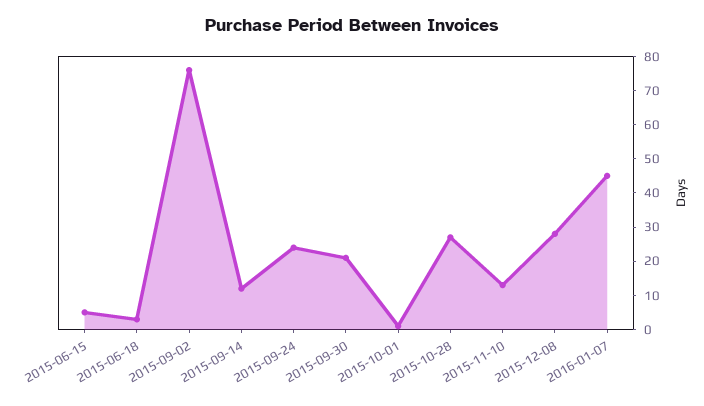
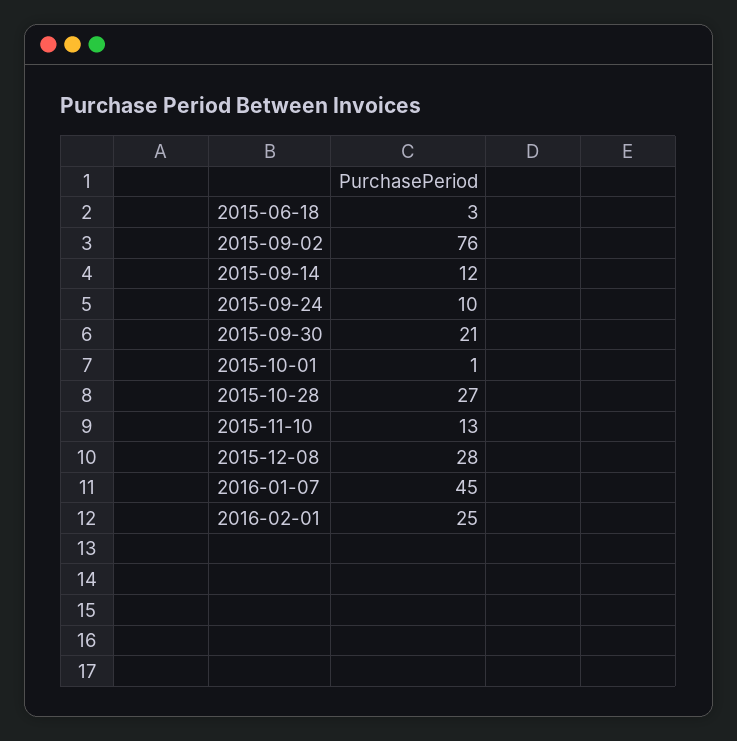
2015-06-15: 5 -> none
2015-09-24: 25 -> 10
2016-02-01: none -> 25

